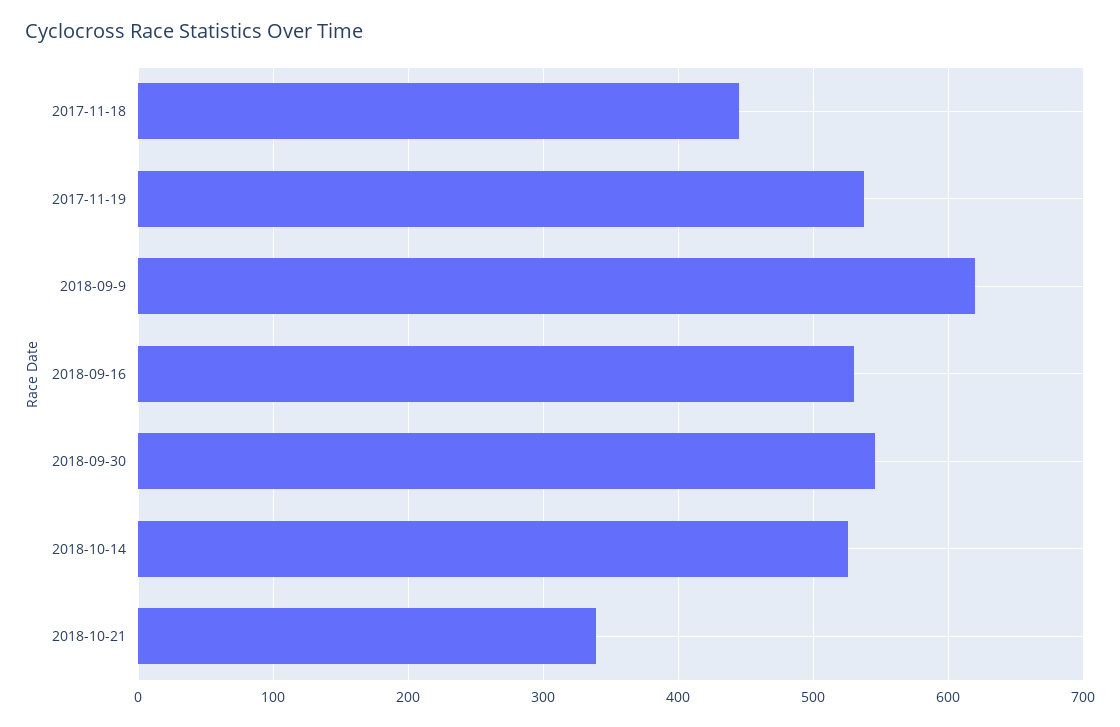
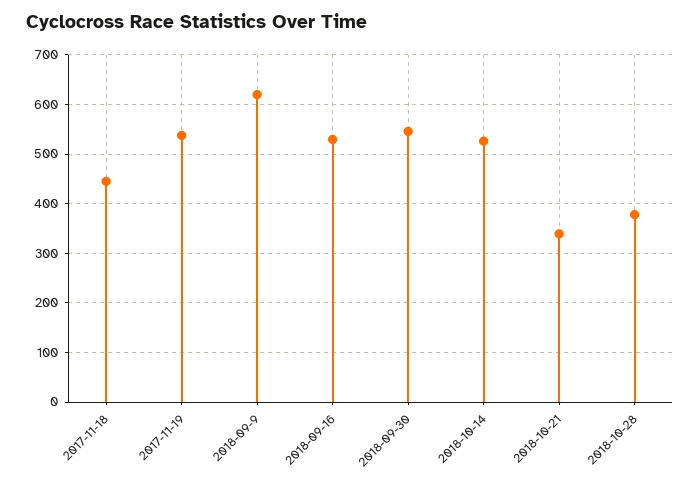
2018-10-28: none -> 380

